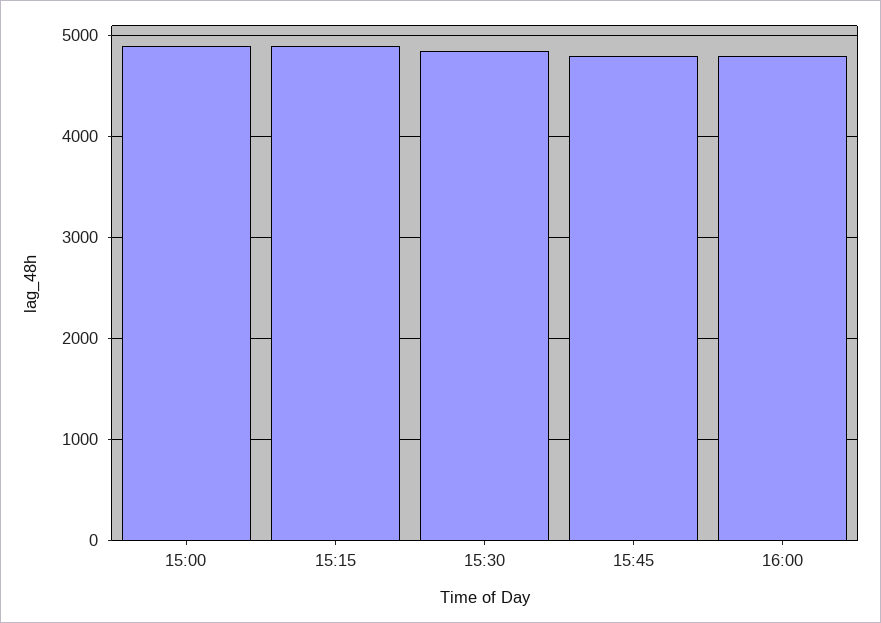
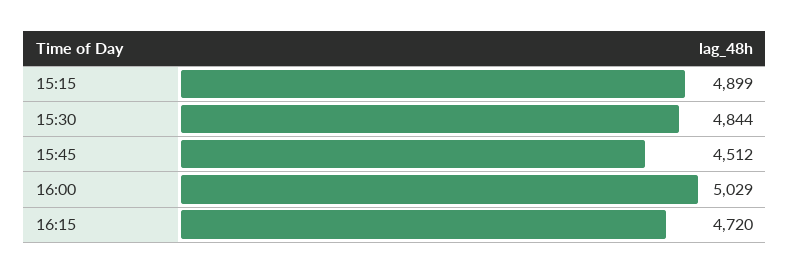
15:00: 4900 -> none
15:45: 4800 -> 4512
16:00: 4800 -> 5029
16:15: none -> 4720

